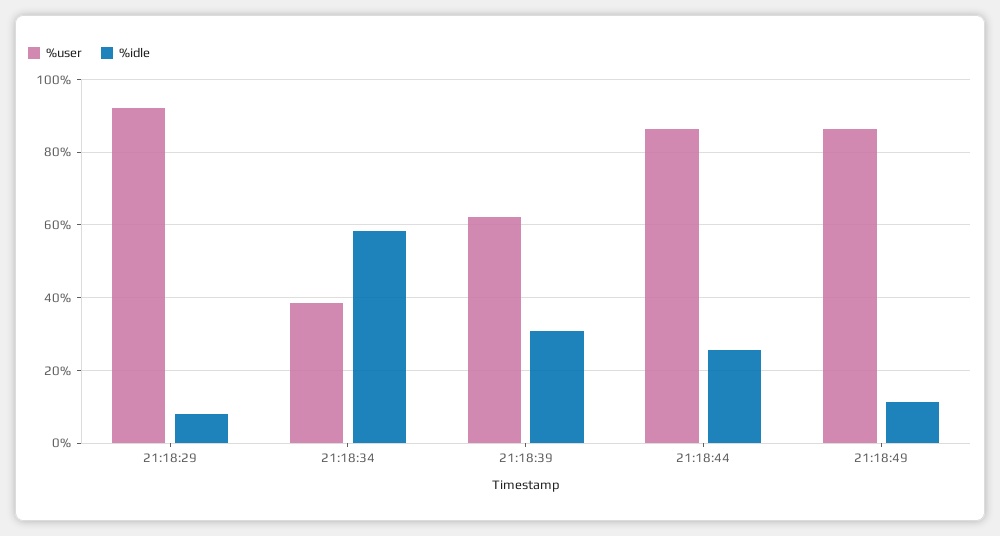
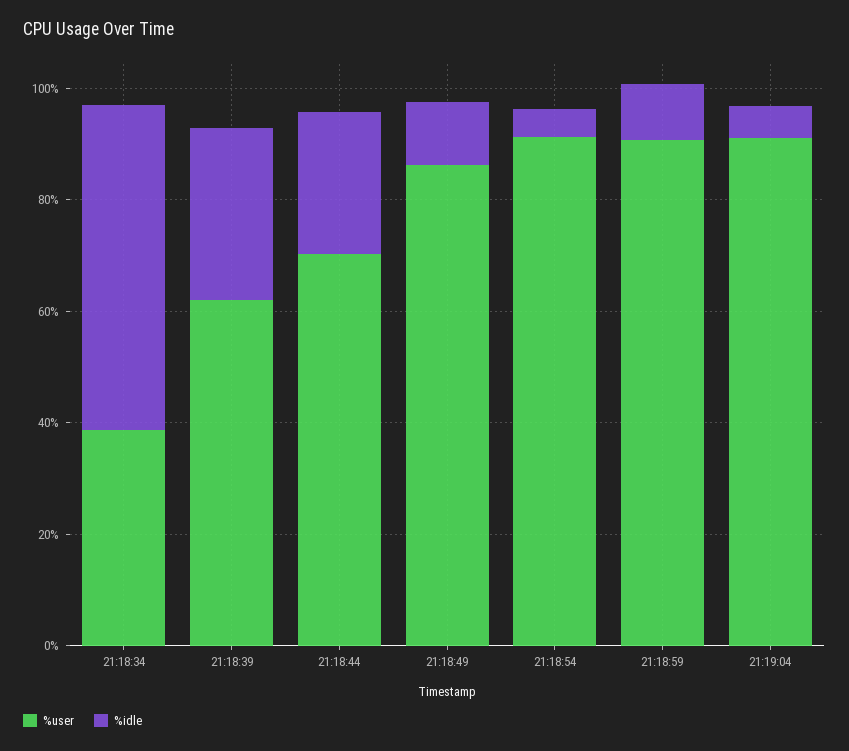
%user, 21:18:29: 92 -> none
%idle, 21:18:29: 8 -> none
%user, 21:18:44: 86 -> 70
%user, 21:18:54: none -> 90
%idle, 21:18:54: none -> 5
%user, 21:18:59: none -> 90
%idle, 21:18:59: none -> 10
%user, 21:19:04: none -> 90
%idle, 21:19:04: none -> 5

